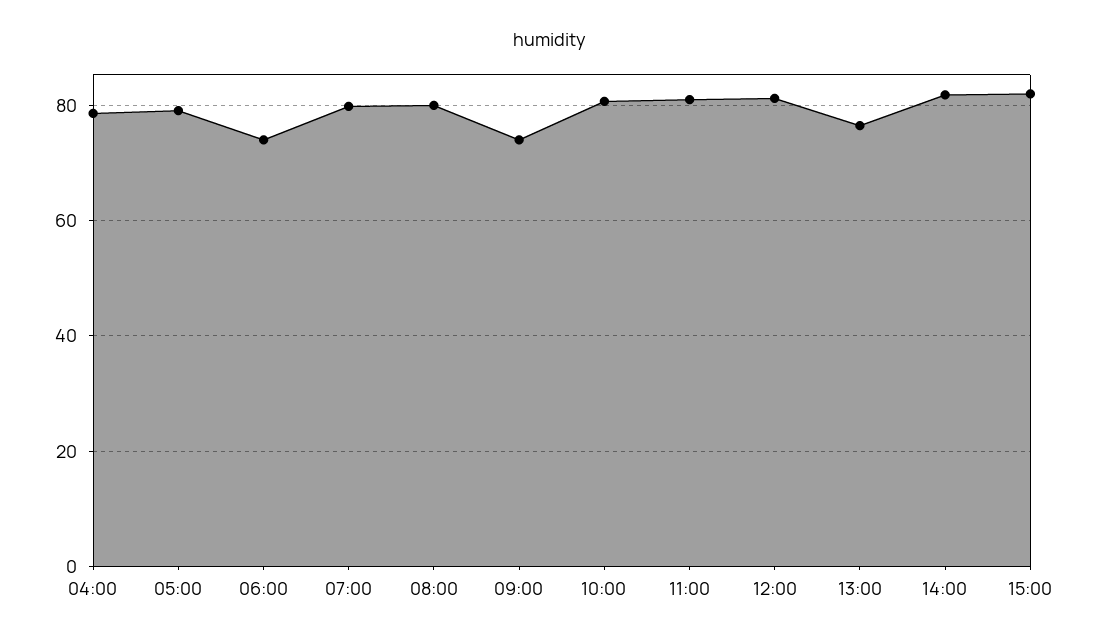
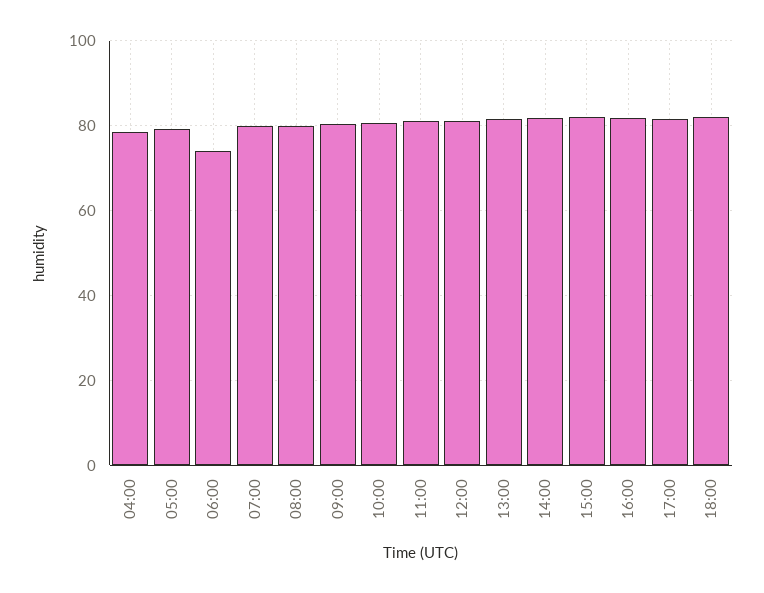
09:00: 74 -> 80
13:00: 76 -> 82
16:00: none -> 82
17:00: none -> 82
18:00: none -> 82

